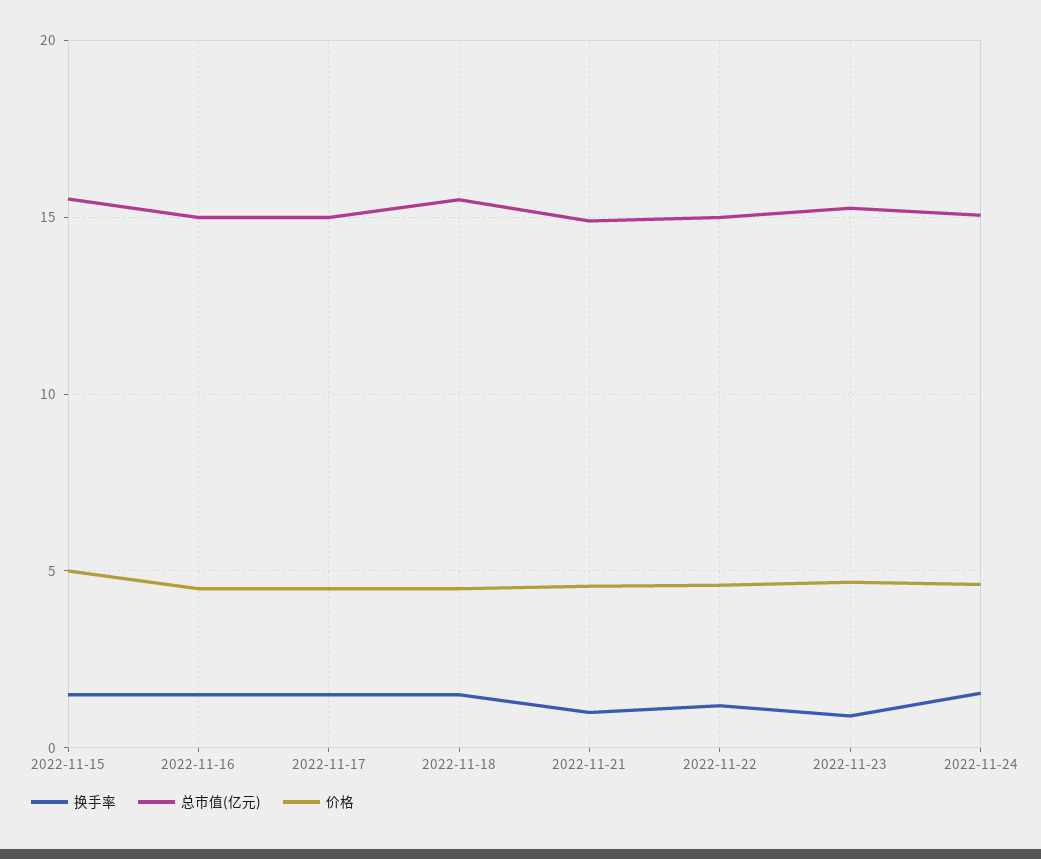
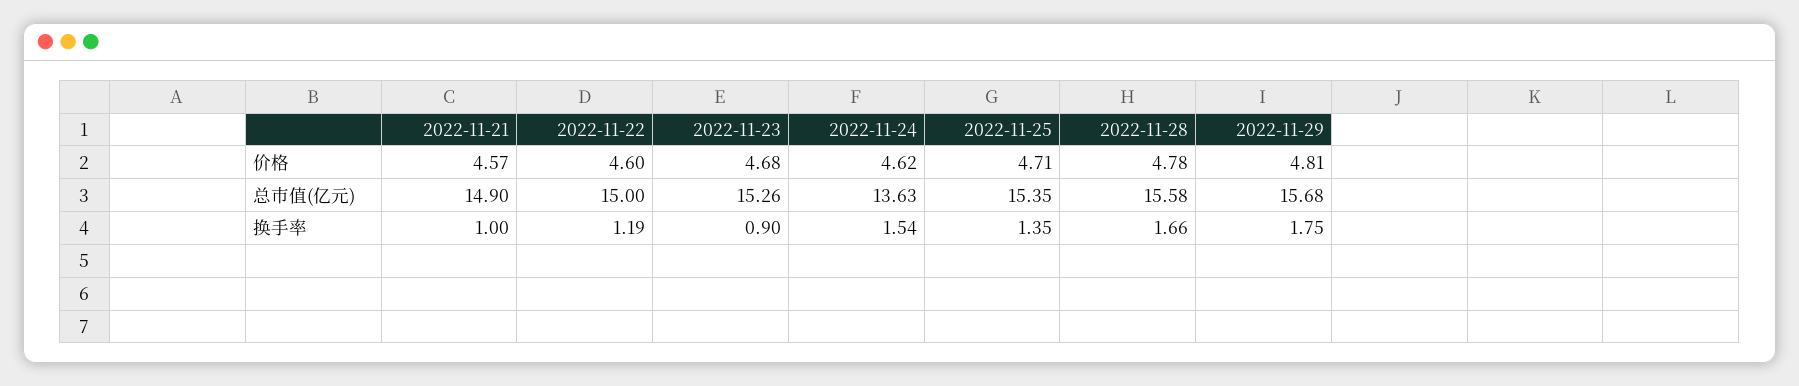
换手率, 2022-11-15: 1.5 -> none
总市值(亿元), 2022-11-15: 15.5 -> none
价格, 2022-11-15: 5 -> none
换手率, 2022-11-16: 1.5 -> none
总市值(亿元), 2022-11-16: 15 -> none
价格, 2022-11-16: 4.5 -> none
换手率, 2022-11-17: 1.5 -> none
总市值(亿元), 2022-11-17: 15 -> none
价格, 2022-11-17: 4.5 -> none
换手率, 2022-11-18: 1.5 -> none
总市值(亿元), 2022-11-18: 15.5 -> none
价格, 2022-11-18: 4.5 -> none
总市值(亿元), 2022-11-24: 15 -> 13.63
价格, 2022-11-25: none -> 4.71
价格, 2022-11-28: none -> 4.78
价格, 2022-11-29: none -> 4.81
总市值(亿元), 2022-11-25: none -> 15.35
总市值(亿元), 2022-11-28: none -> 15.58
总市值(亿元), 2022-11-29: none -> 15.68
换手率, 2022-11-25: none -> 1.35
换手率, 2022-11-28: none -> 1.66
换手率, 2022-11-29: none -> 1.75

